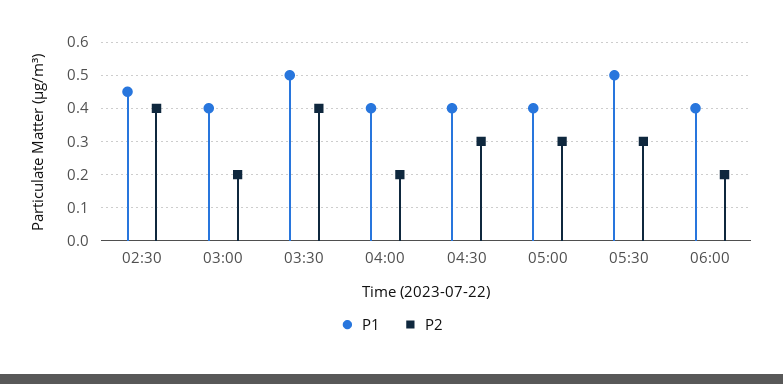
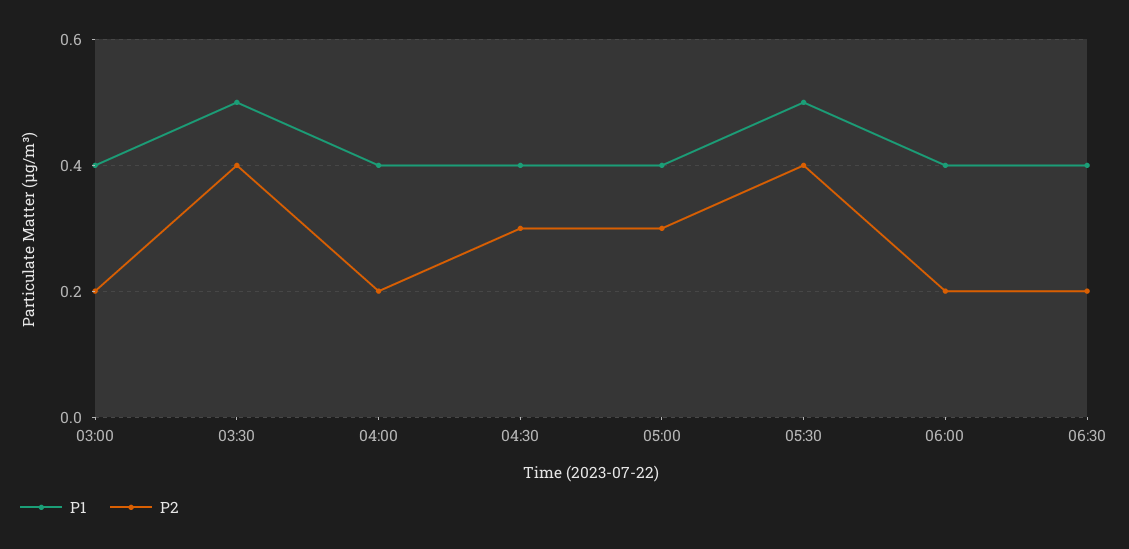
P1, 02:30: 0.45 -> none
P2, 02:30: 0.4 -> none
P2, 05:30: 0.3 -> 0.4
P1, 06:30: none -> 0.4
P2, 06:30: none -> 0.2

